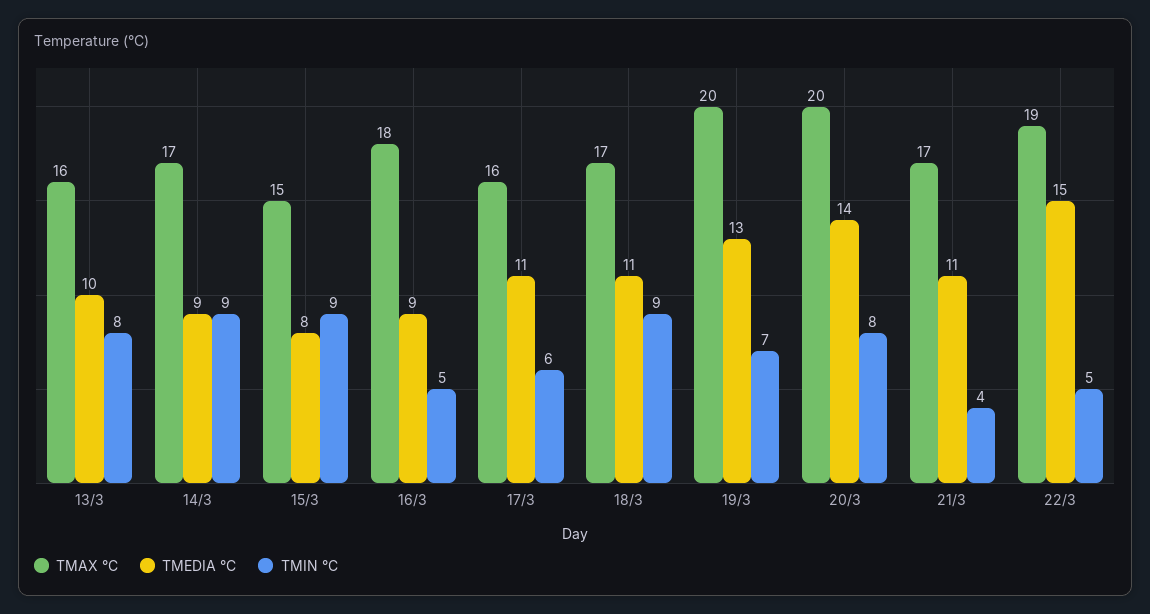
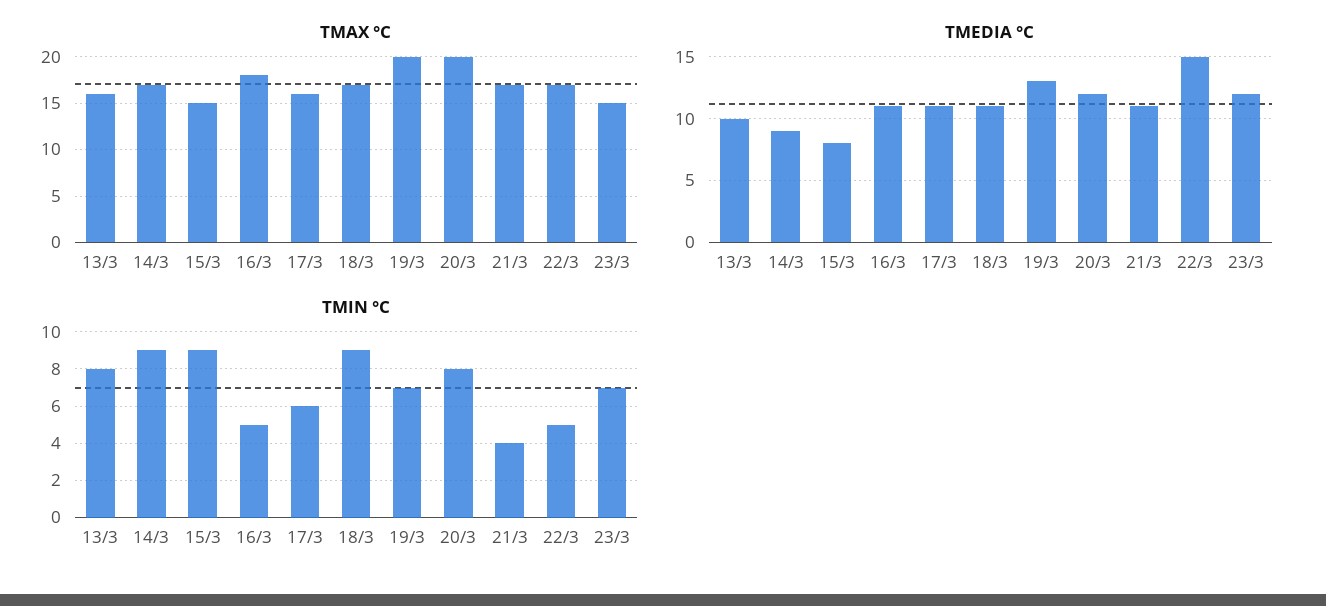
TMEDIA °C, 16/3: 9 -> 11
TMEDIA °C, 20/3: 14 -> 12
TMAX °C, 22/3: 19 -> 17
TMAX °C, 23/3: none -> 15
TMEDIA °C, 23/3: none -> 12
TMIN °C, 23/3: none -> 7

